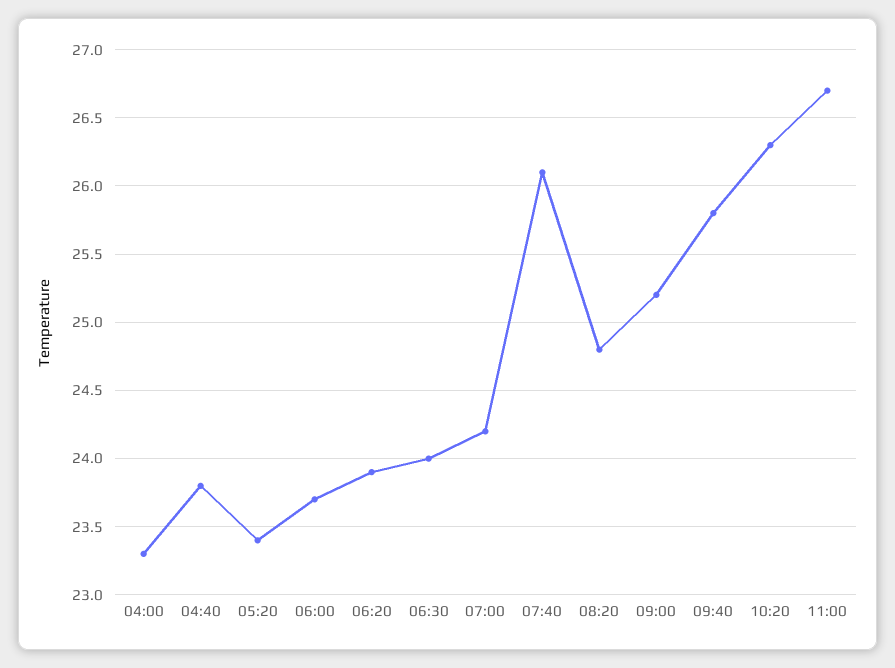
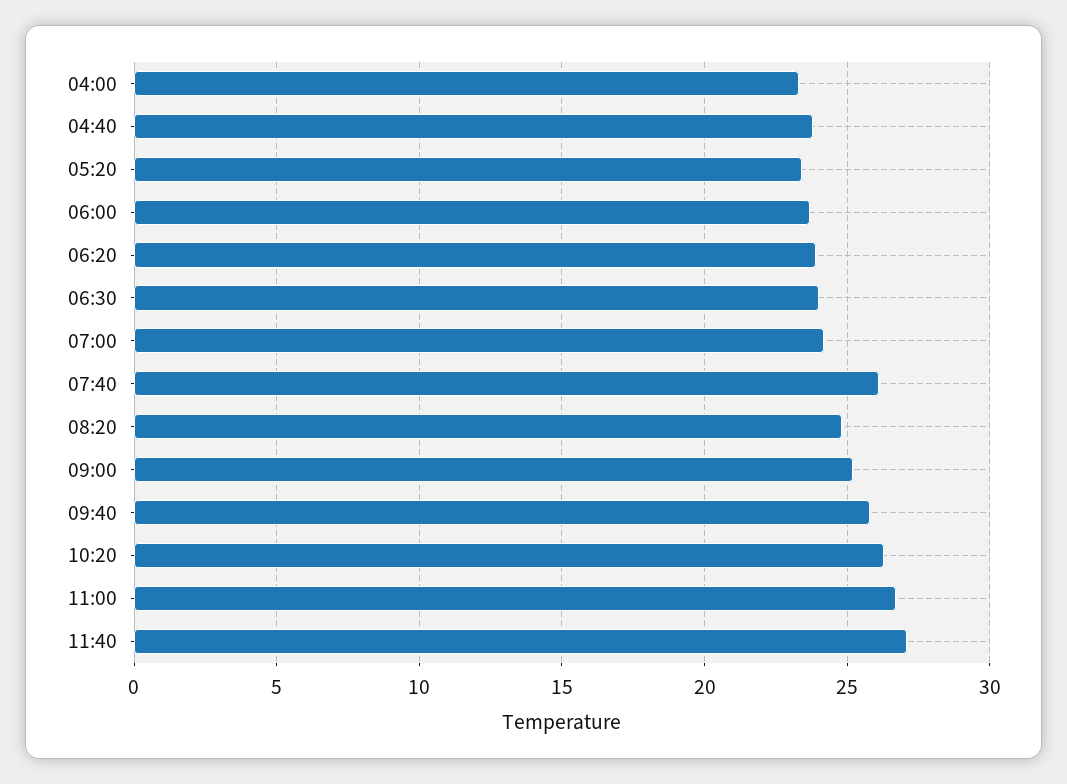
11:40: none -> 27

